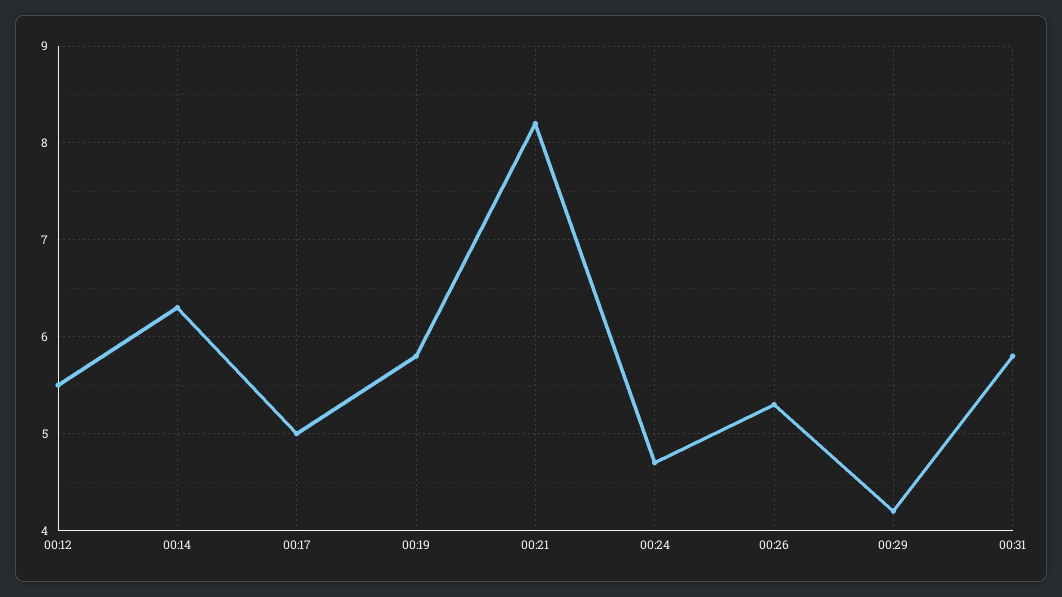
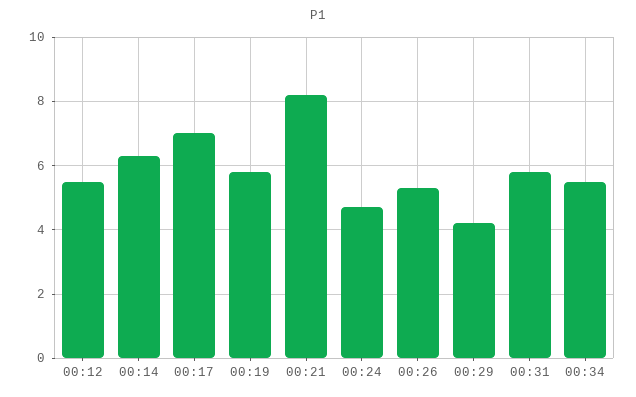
00:17: 5 -> 7
00:34: none -> 5.5

